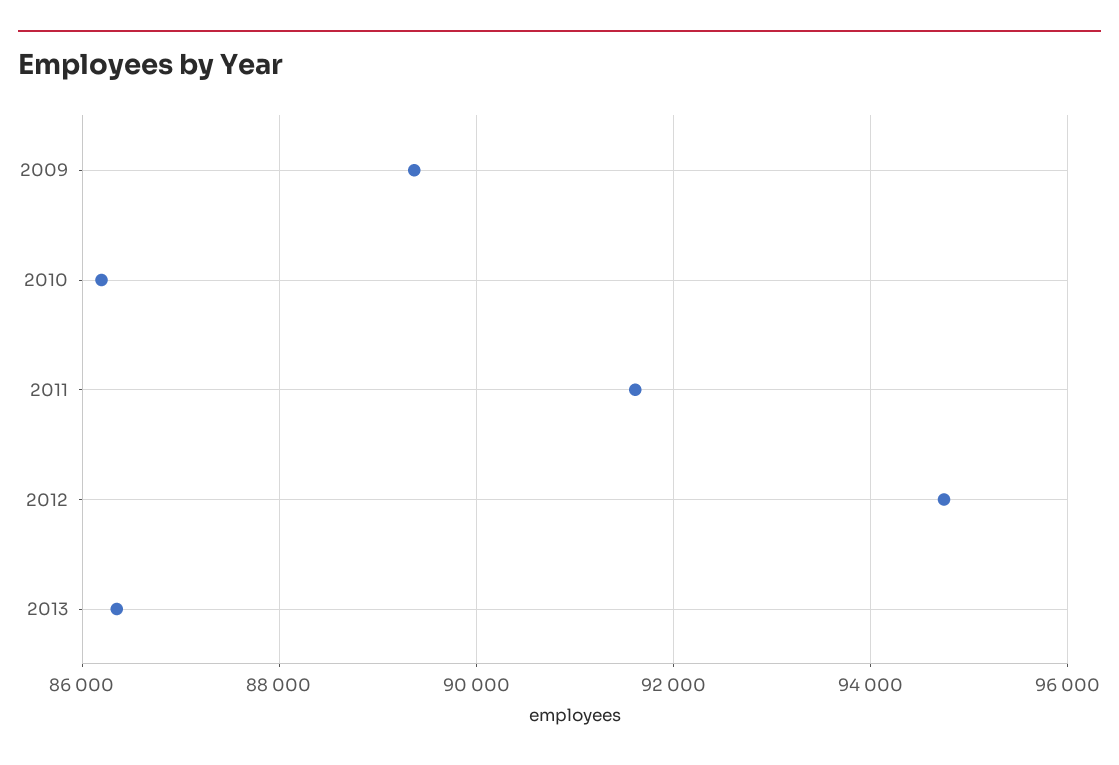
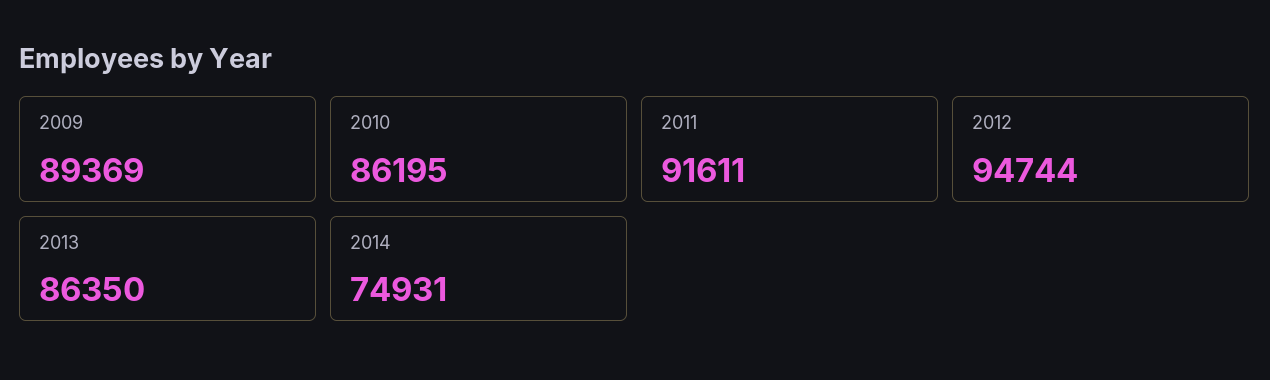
2014: none -> 74931

